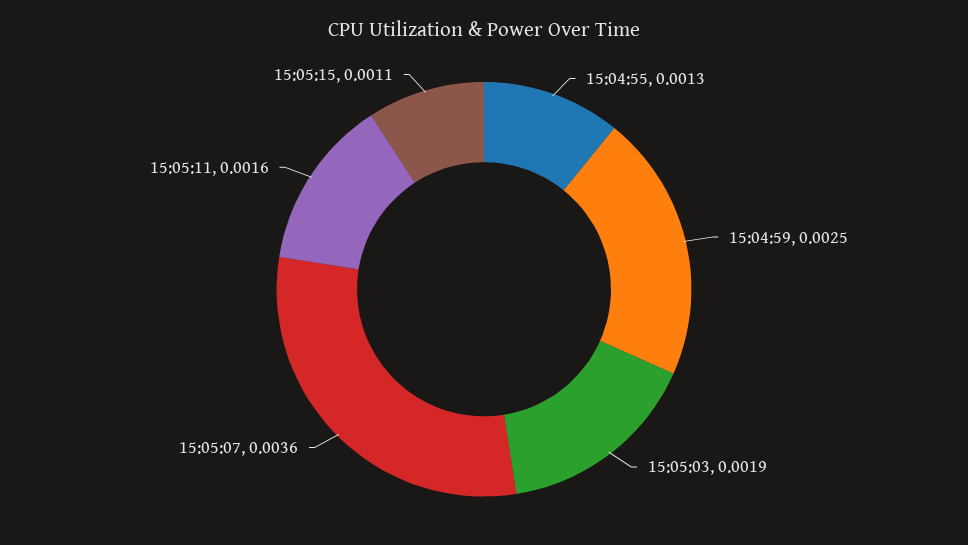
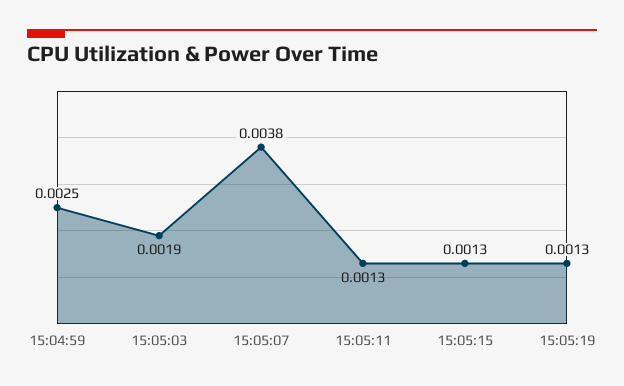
15:04:55: 0.0013 -> none
15:05:07: 0.0036 -> 0.0038
15:05:11: 0.0016 -> 0.0013
15:05:15: 0.0011 -> 0.0013
15:05:19: none -> 0.0013

